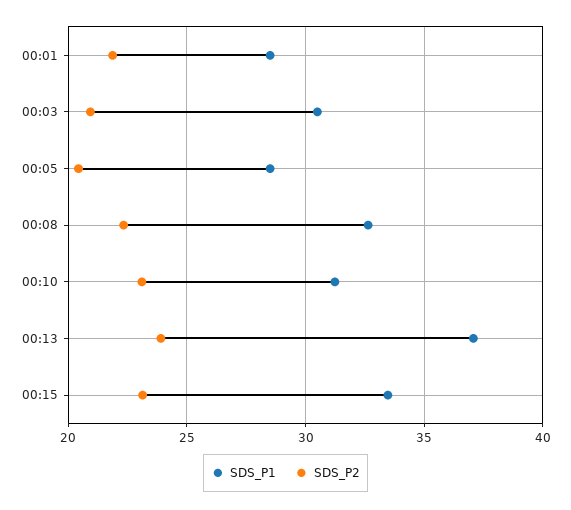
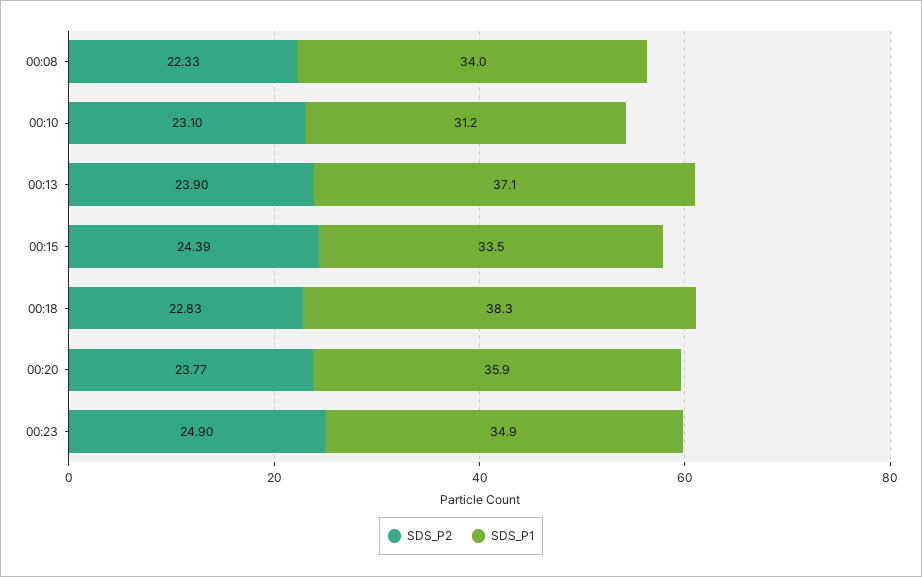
SDS_P1, 00:01: 28.5 -> none
SDS_P2, 00:01: 22 -> none
SDS_P1, 00:03: 30.5 -> none
SDS_P2, 00:03: 21 -> none
SDS_P1, 00:05: 28.5 -> none
SDS_P2, 00:05: 20.5 -> none
SDS_P1, 00:08: 32.5 -> 34
SDS_P2, 00:15: 23 -> 24.39
SDS_P2, 00:18: none -> 22.83
SDS_P1, 00:18: none -> 38.3
SDS_P2, 00:20: none -> 23.77
SDS_P1, 00:20: none -> 35.9
SDS_P2, 00:23: none -> 24.9
SDS_P1, 00:23: none -> 34.9

